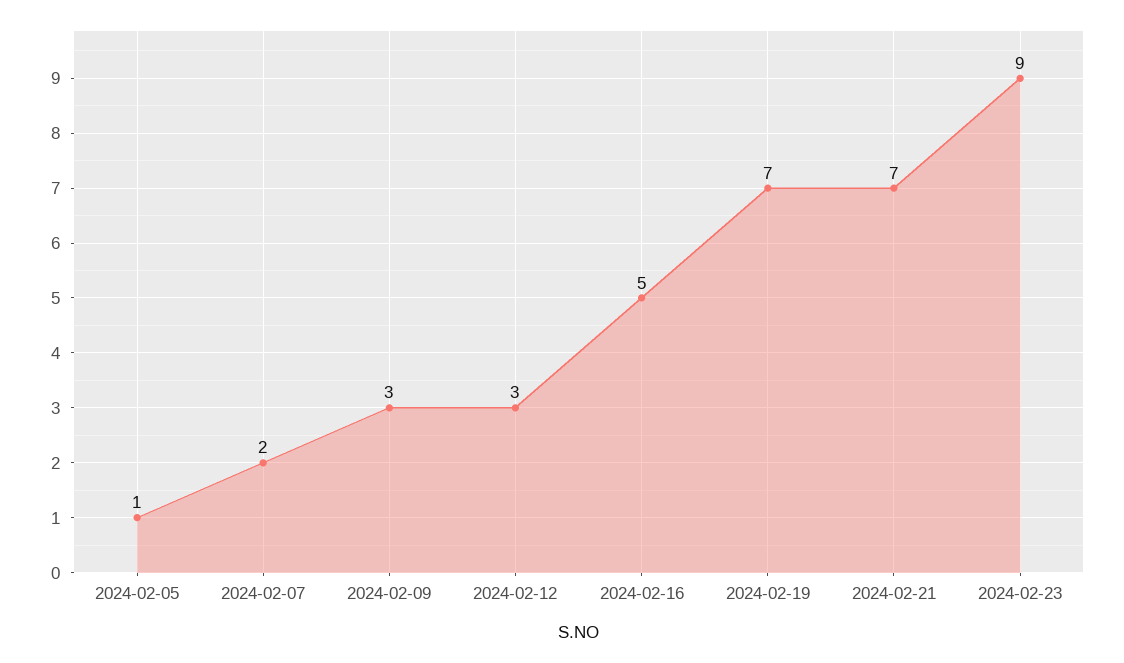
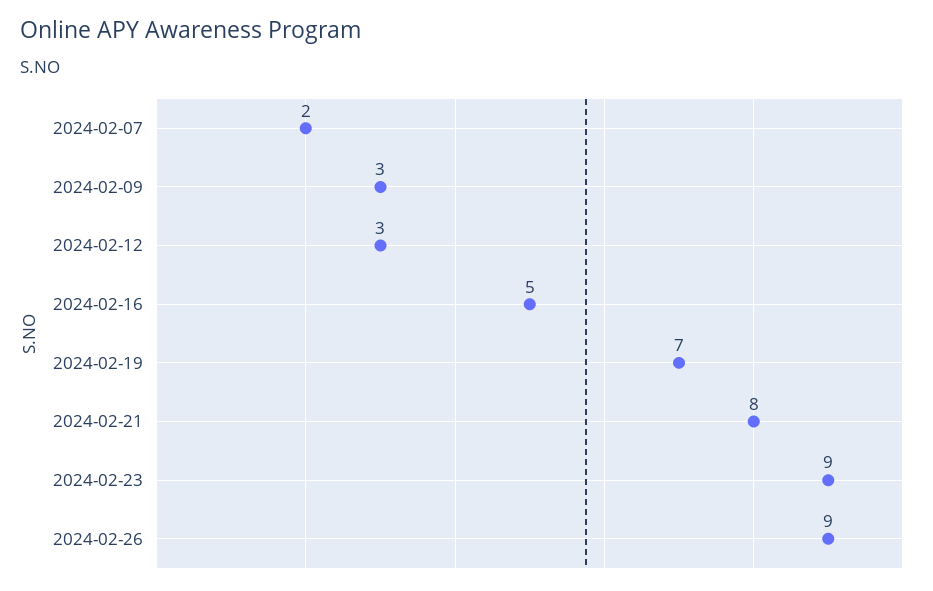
2024-02-05: 1 -> none
2024-02-21: 7 -> 8
2024-02-26: none -> 9

